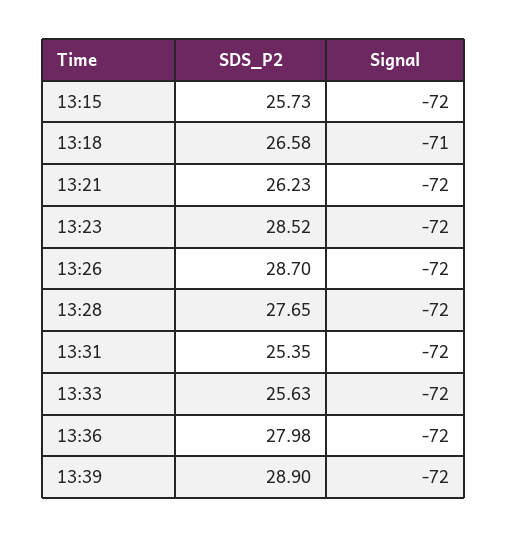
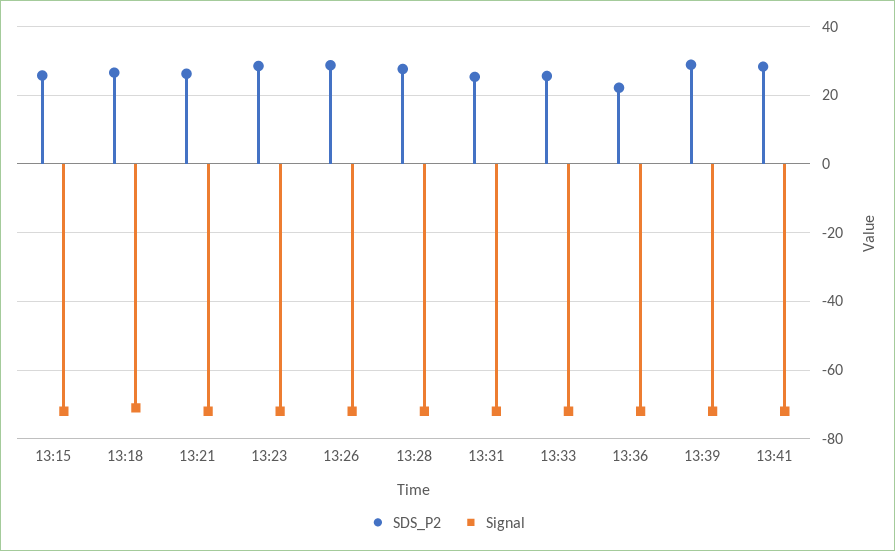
SDS_P2, 13:36: 27.98 -> 22
SDS_P2, 13:41: none -> 28
Signal, 13:41: none -> -72

